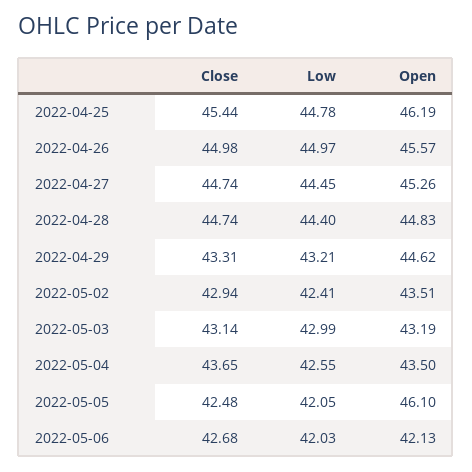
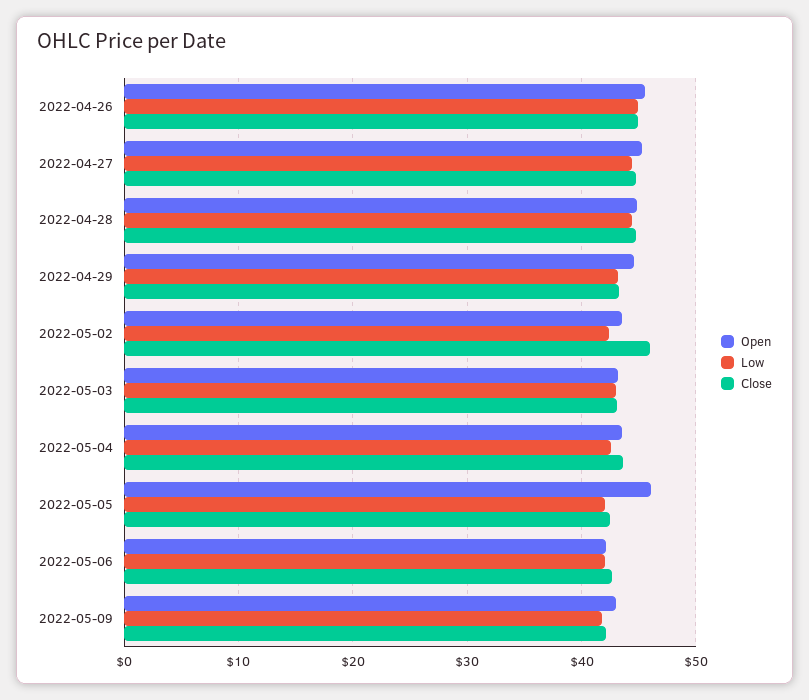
Close, 2022-04-25: 45.44 -> none
Low, 2022-04-25: 44.78 -> none
Open, 2022-04-25: 46.19 -> none
Close, 2022-05-02: 42.94 -> 46
Open, 2022-05-09: none -> 43
Low, 2022-05-09: none -> 42
Close, 2022-05-09: none -> 42

